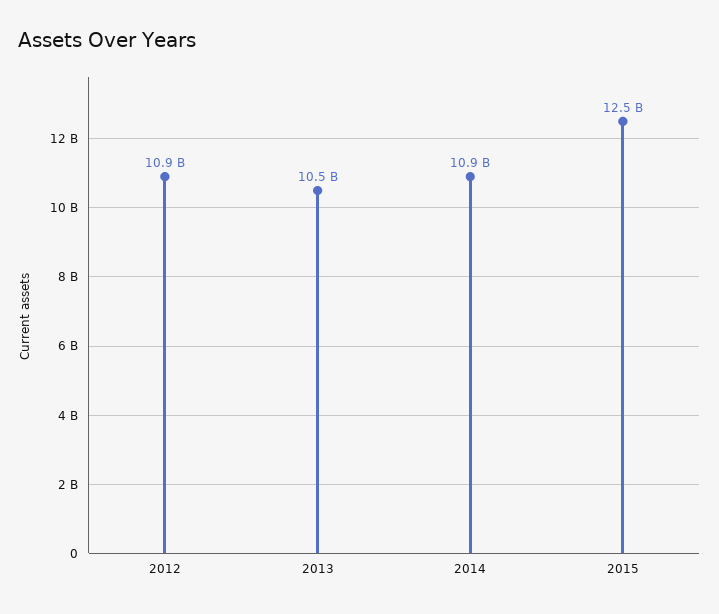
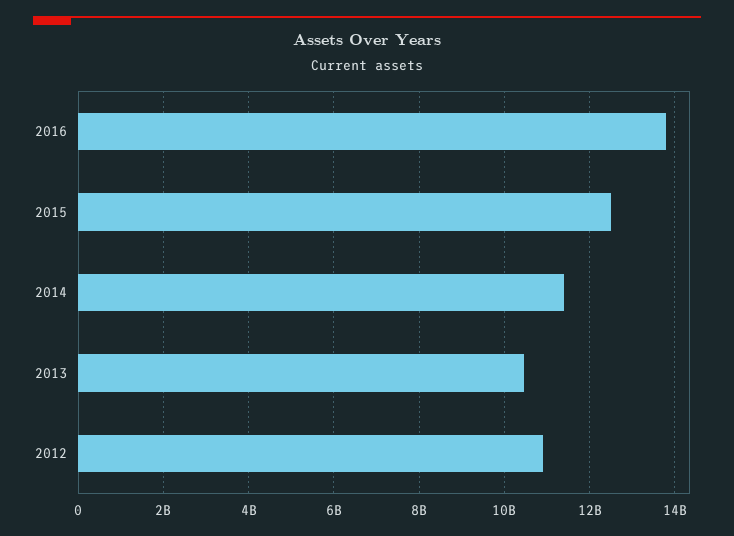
2014: 10900000000 -> 11400000000
2016: none -> 13800000000

